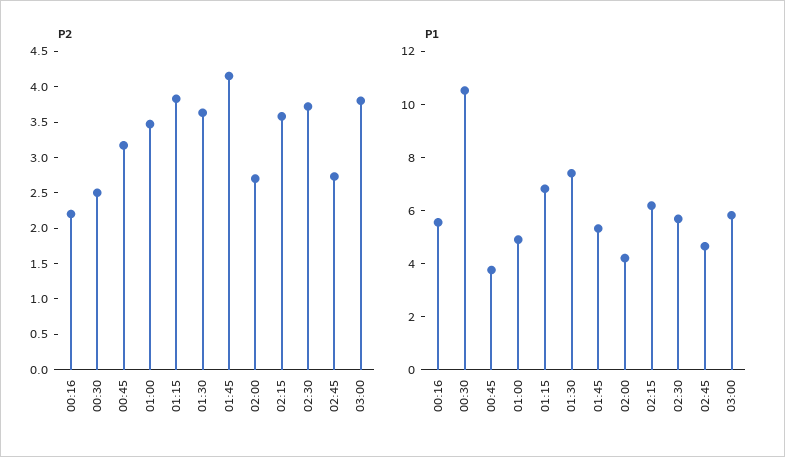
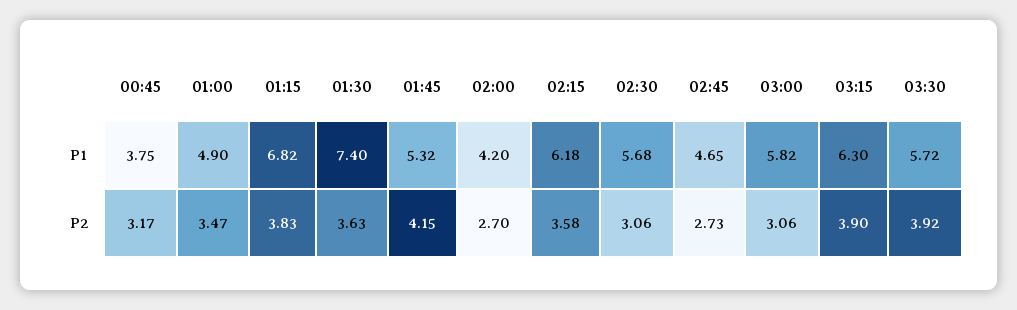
P2, 00:16: 2.25 -> none
P2, 00:30: 2.5 -> none
P2, 02:30: 3.75 -> 3.06
P2, 03:00: 3.75 -> 3.06
P1, 00:16: 5.5 -> none
P1, 00:30: 10.5 -> none
P1, 03:15: none -> 6.3
P1, 03:30: none -> 5.72
P2, 03:15: none -> 3.9
P2, 03:30: none -> 3.92

